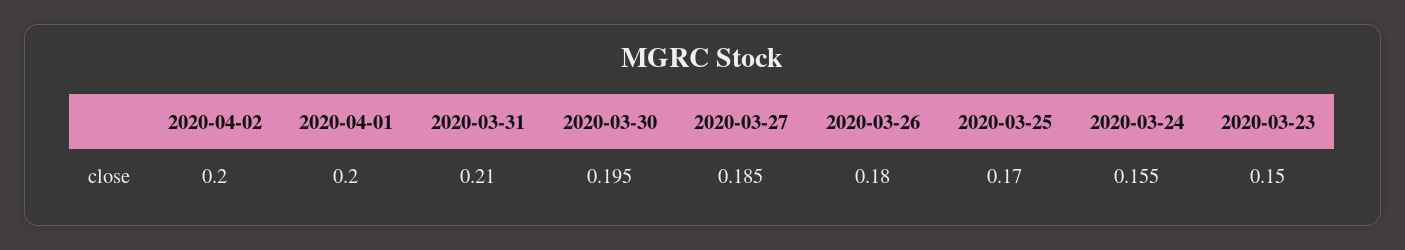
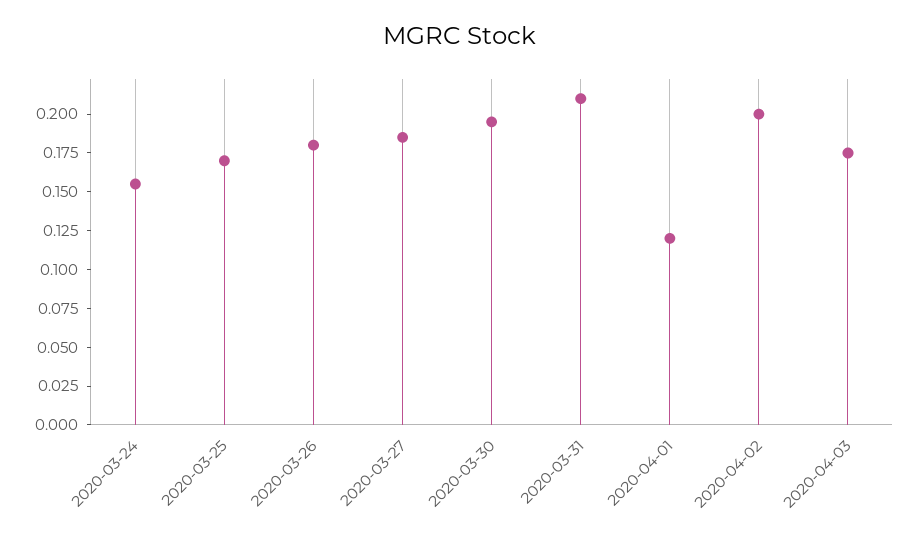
2020-04-01: 0.2 -> 0.125
2020-03-23: 0.15 -> none
2020-04-03: none -> 0.175

